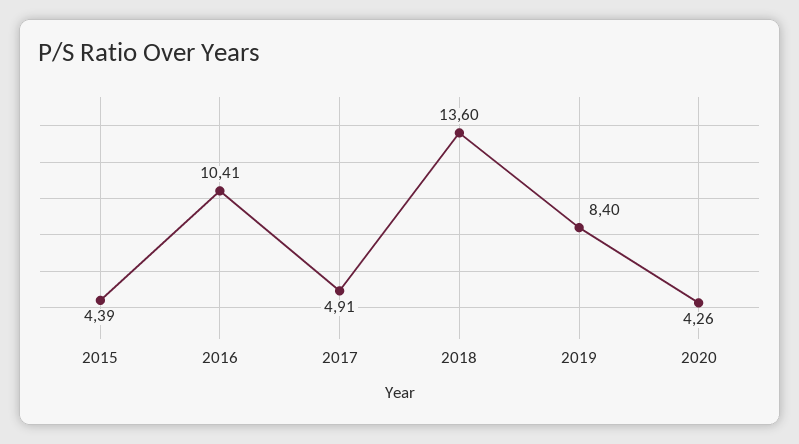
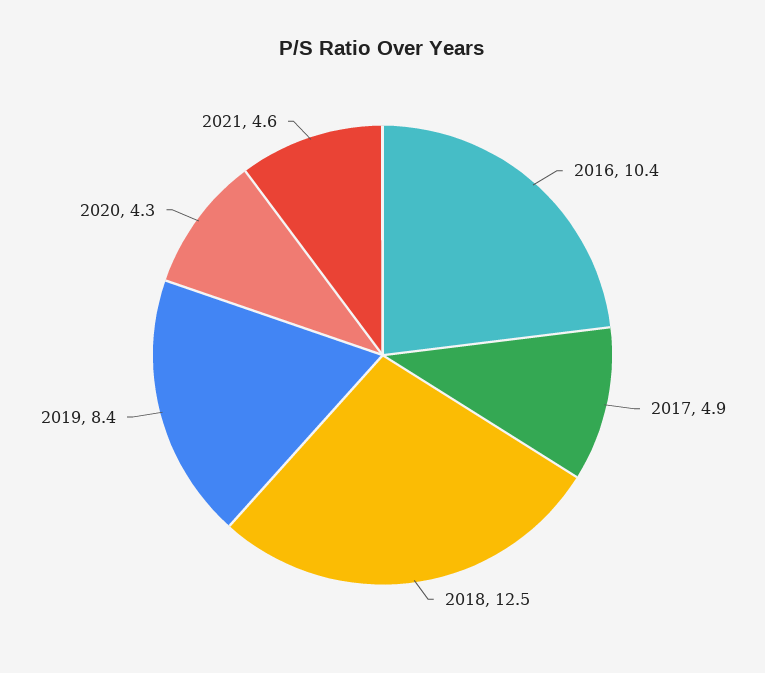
2015: 4.39 -> none
2018: 13.6 -> 12.5
2021: none -> 4.6

